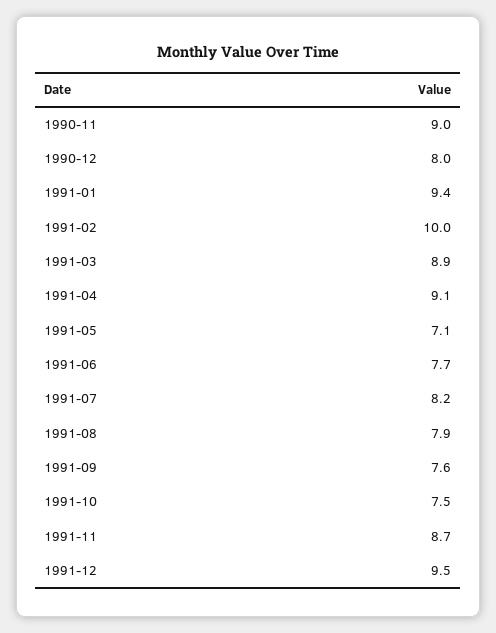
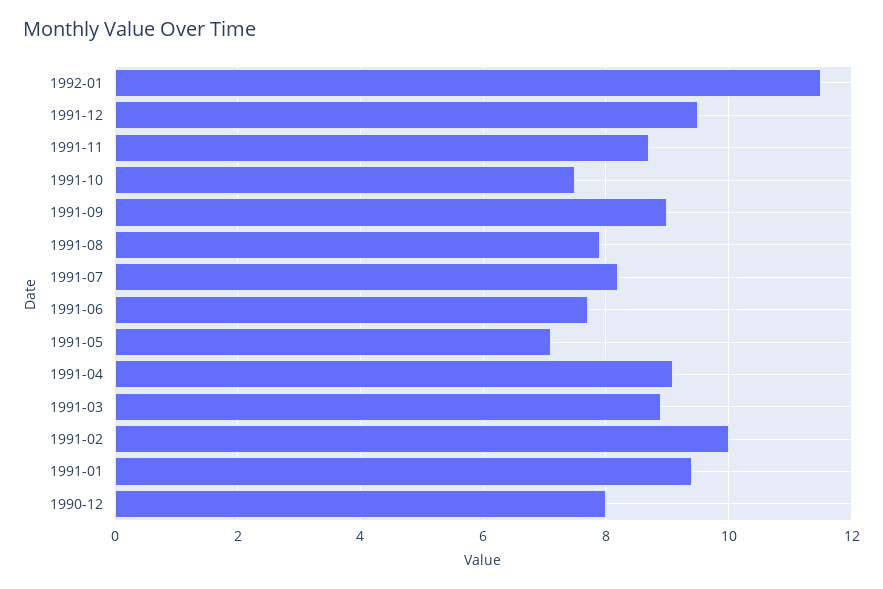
1990-11: 9 -> none
1991-09: 7.6 -> 9
1992-01: none -> 11.5

